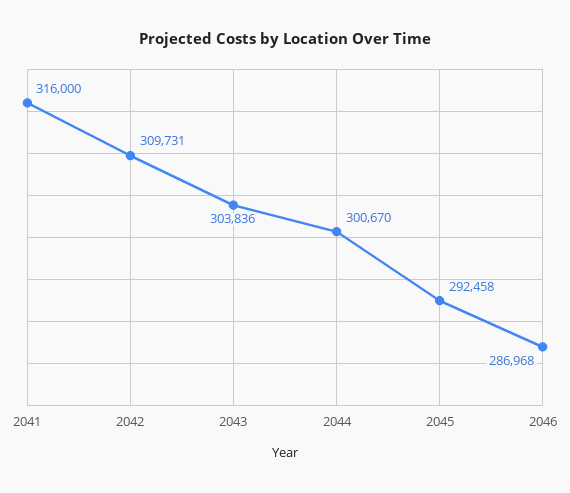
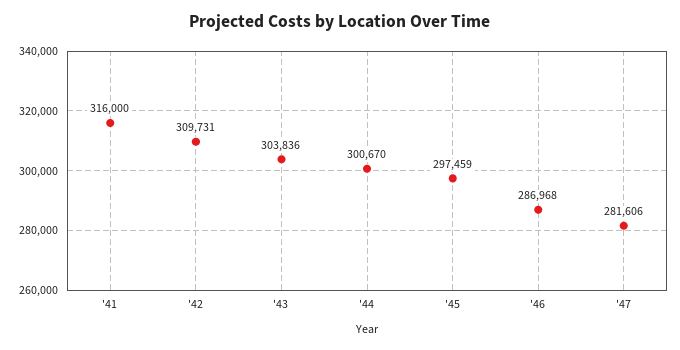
2045: 292458 -> 297459
'47: none -> 281606

